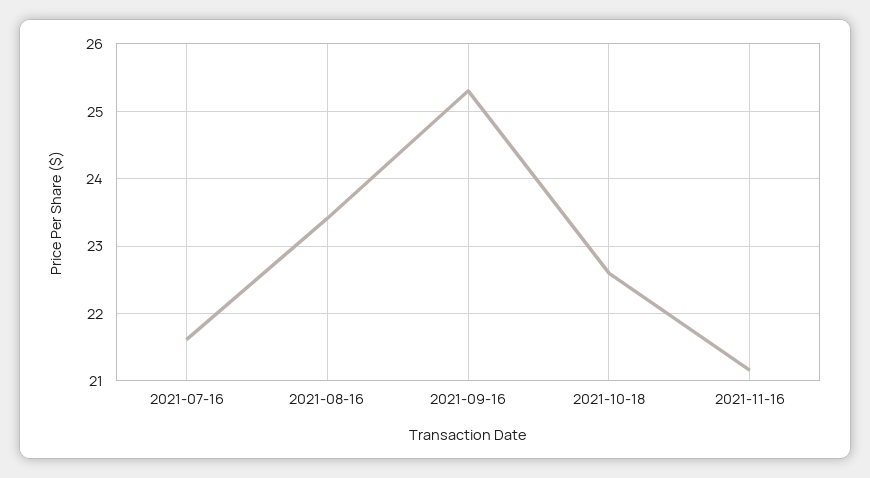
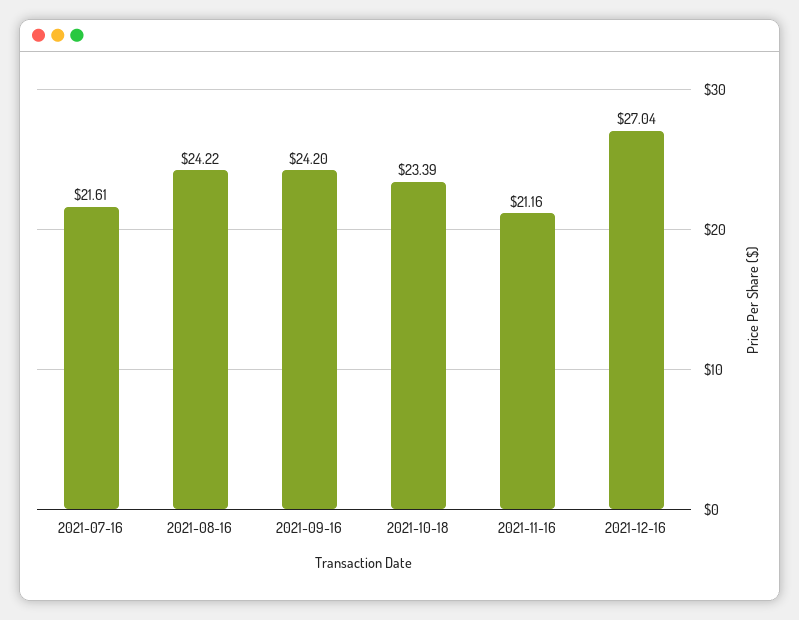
2021-08-16: 23.4 -> 24.22
2021-09-16: 25.3 -> 24.2
2021-10-18: 22.6 -> 23.39
2021-12-16: none -> 27.04

